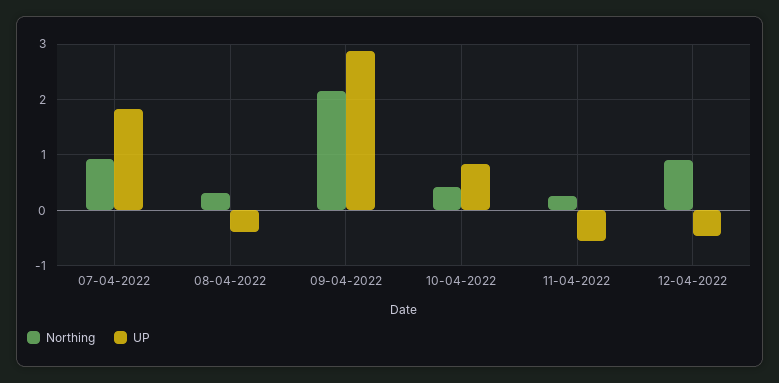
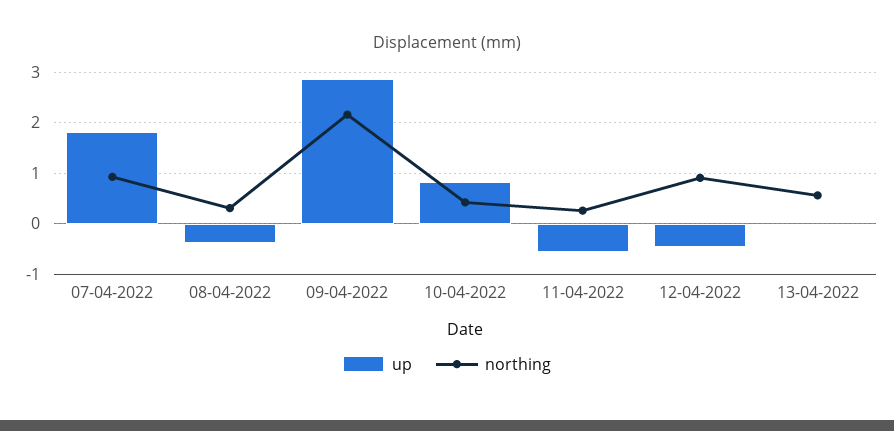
UP, 13-04-2022: none -> 0
Northing, 13-04-2022: none -> 0.6

